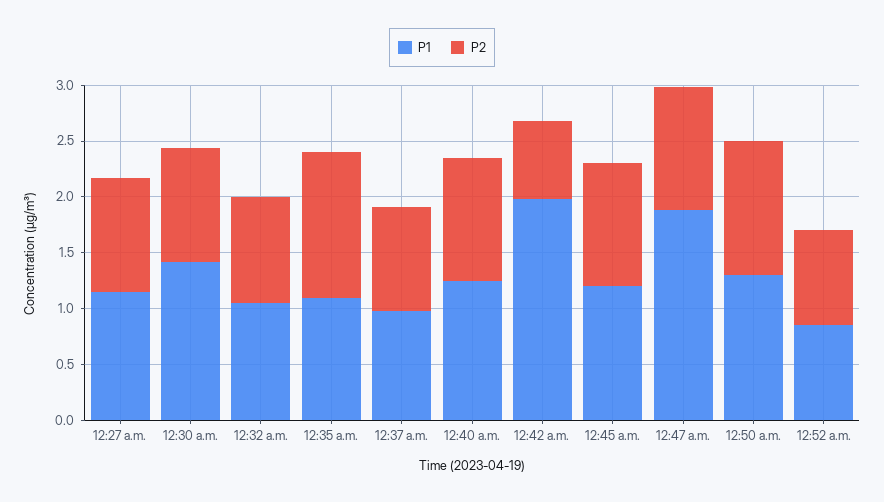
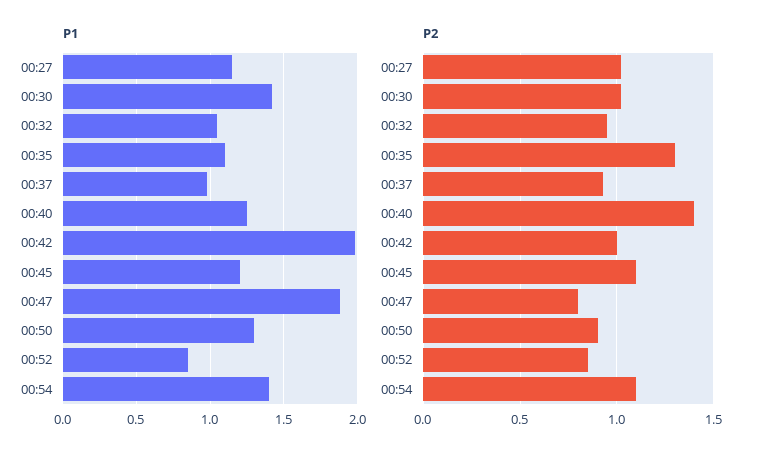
P2, 12:40 a.m.: 1.1 -> 1.4
P2, 12:42 a.m.: 0.7 -> 1
P2, 12:47 a.m.: 1.1 -> 0.8
P2, 12:50 a.m.: 1.2 -> 0.9
P1, 00:54: none -> 1.4
P2, 00:54: none -> 1.1

